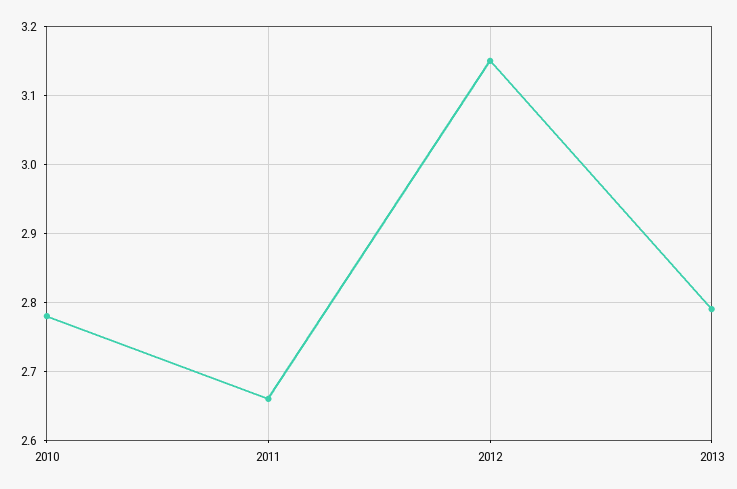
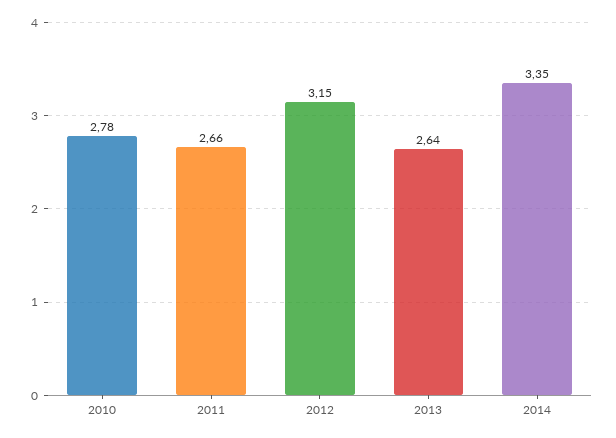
2013: 2.79 -> 2.64
2014: none -> 3.35

